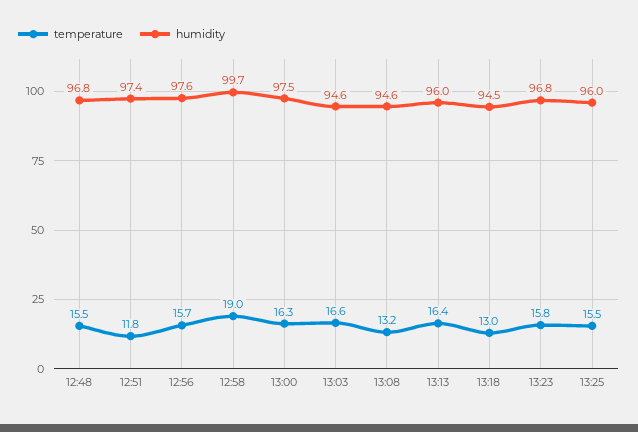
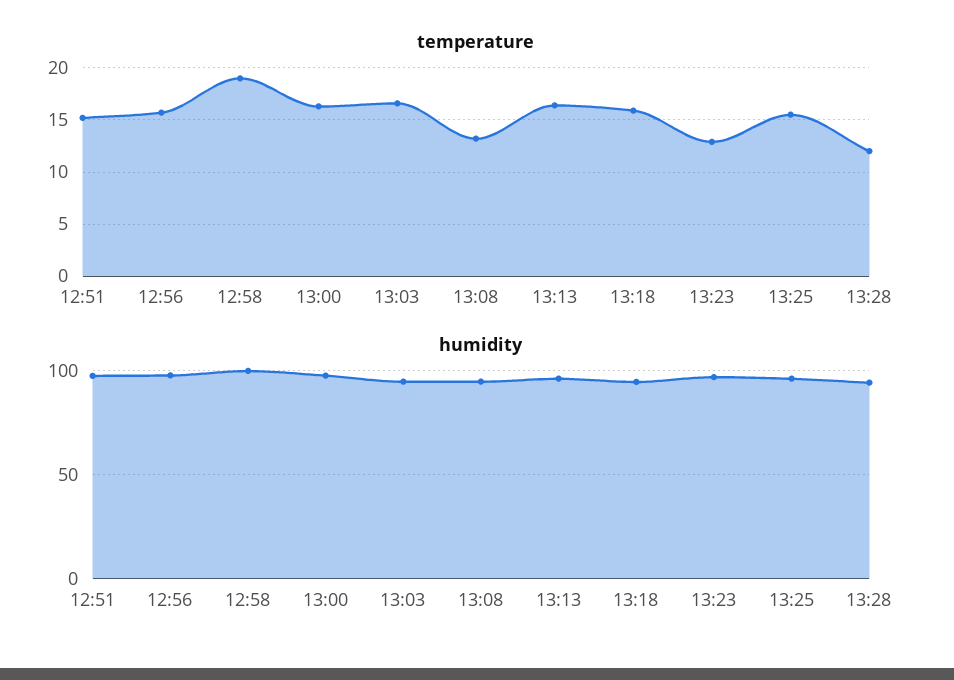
temperature, 12:48: 15.5 -> none
humidity, 12:48: 96.8 -> none
temperature, 12:51: 11.8 -> 15
temperature, 13:18: 13 -> 16
temperature, 13:23: 15.8 -> 13
temperature, 13:28: none -> 12
humidity, 13:28: none -> 95

